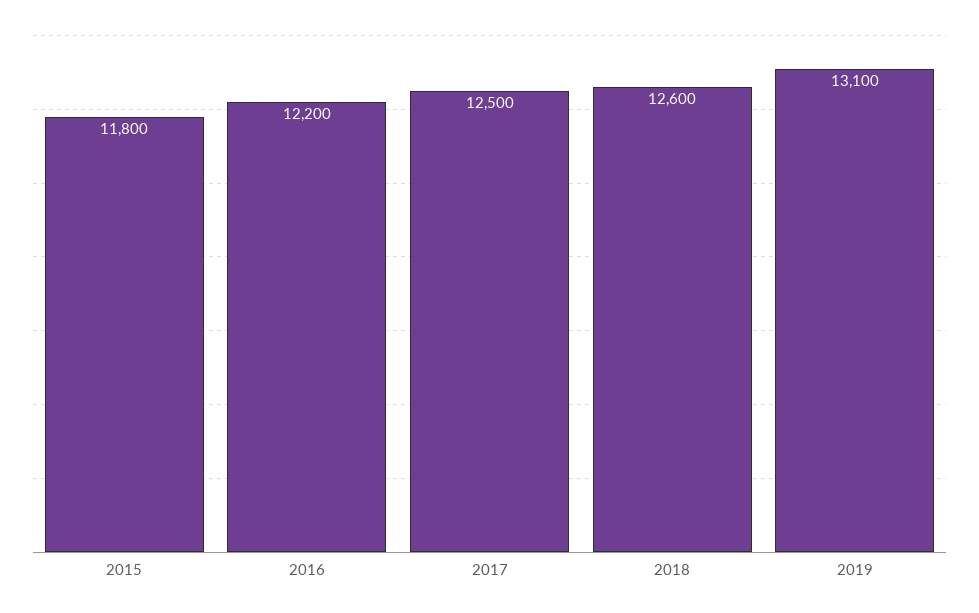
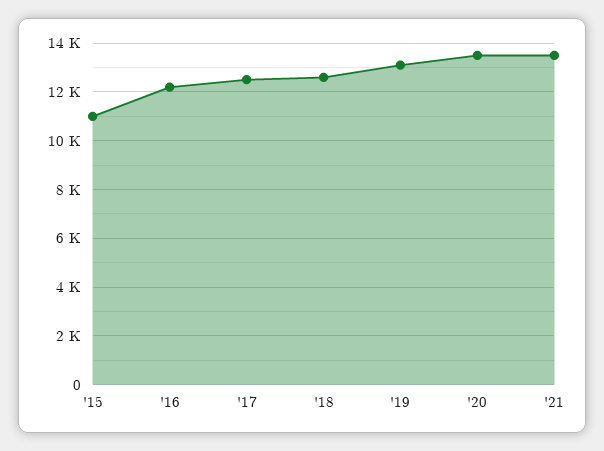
2015: 11800 -> 11000
'20: none -> 13500
'21: none -> 13500

